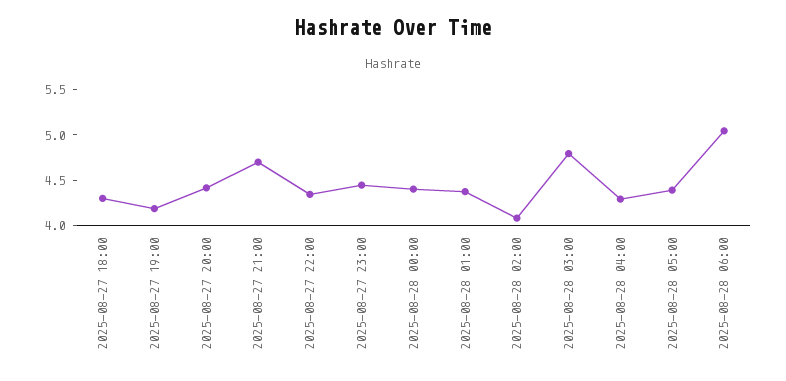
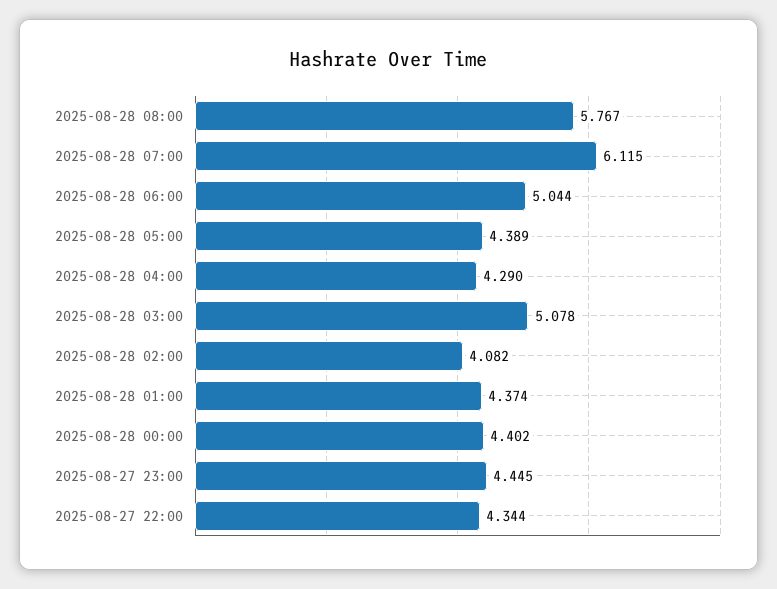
2025-08-27 18:00: 4.3 -> none
2025-08-27 19:00: 4.2 -> none
2025-08-27 20:00: 4.4 -> none
2025-08-27 21:00: 4.7 -> none
2025-08-28 03:00: 4.8 -> 5.078
2025-08-28 08:00: none -> 5.767
2025-08-28 07:00: none -> 6.115

